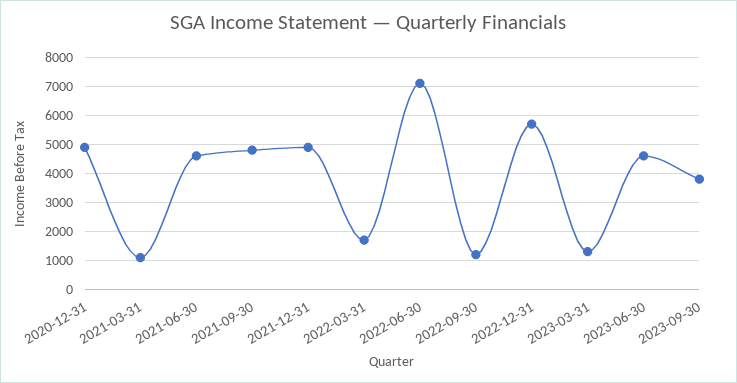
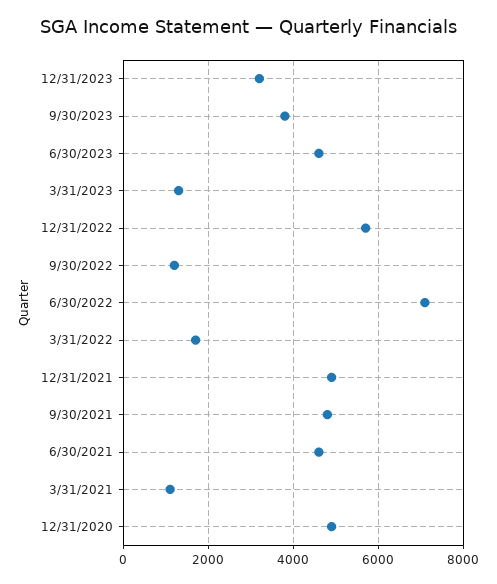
12/31/2023: none -> 3200

